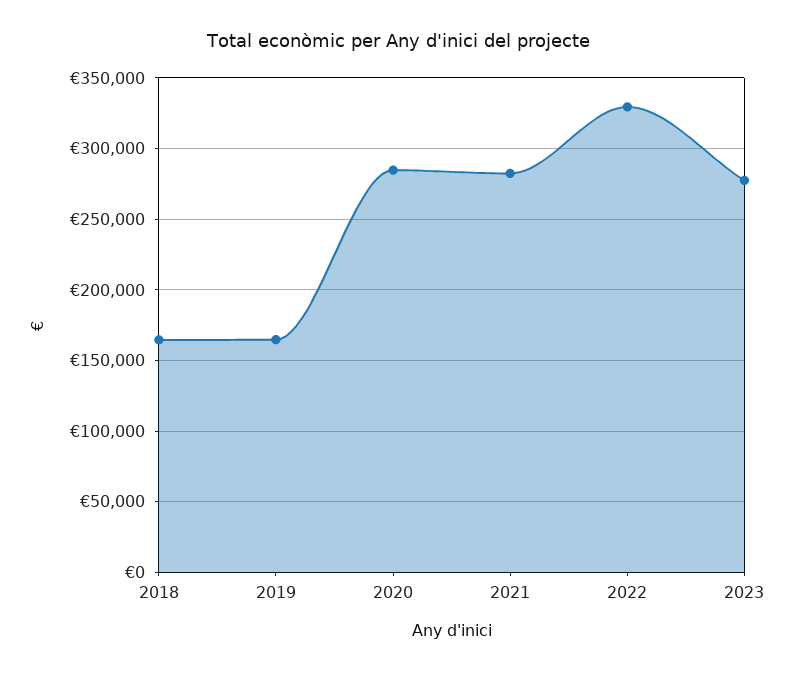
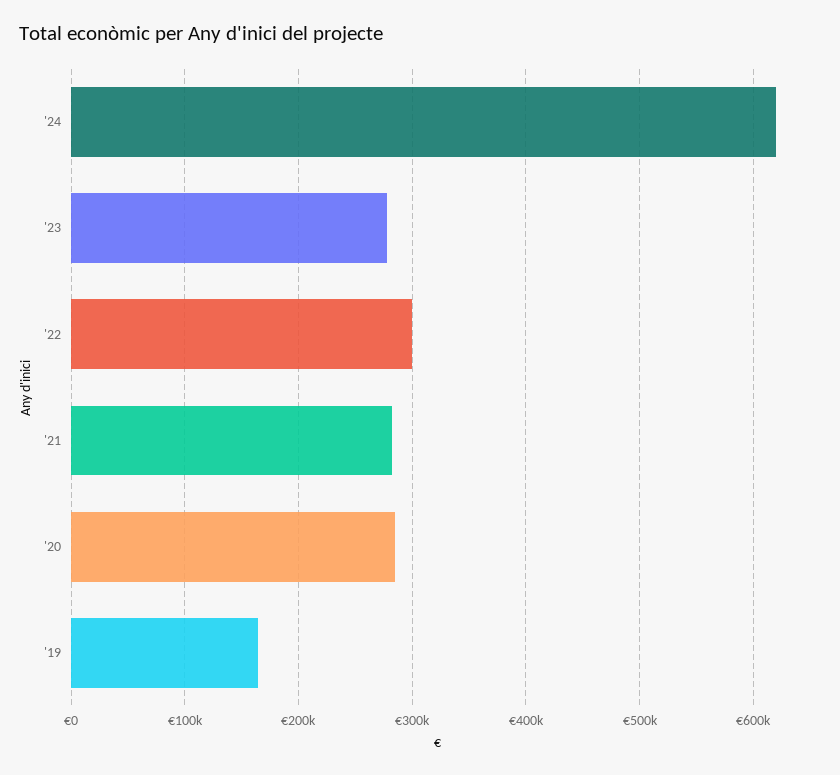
2018: 165000 -> none
2022: 330000 -> 300000
'24: none -> 620000

